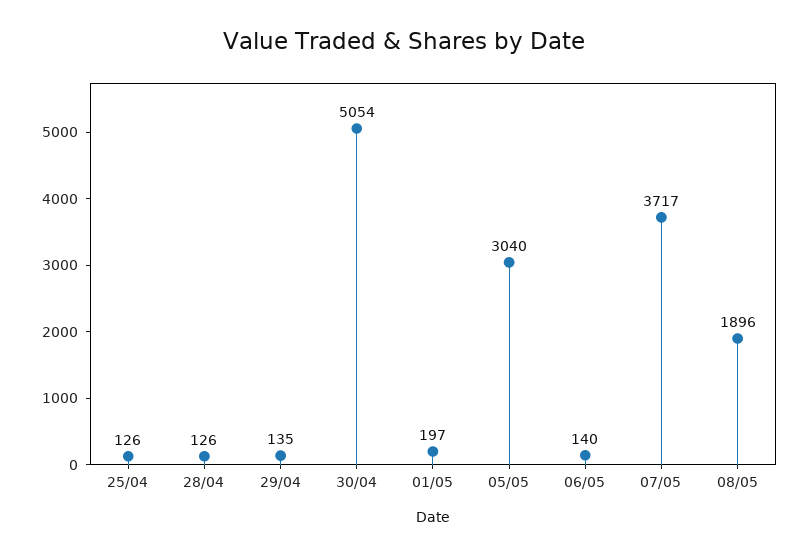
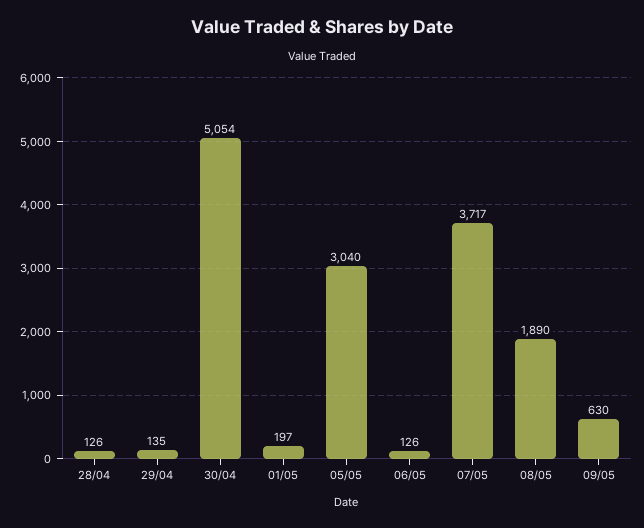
25/04: 126 -> none
06/05: 140 -> 126
08/05: 1896 -> 1890
09/05: none -> 630

